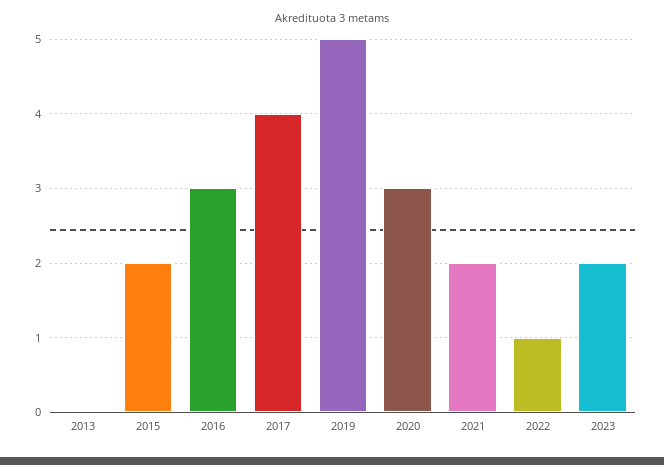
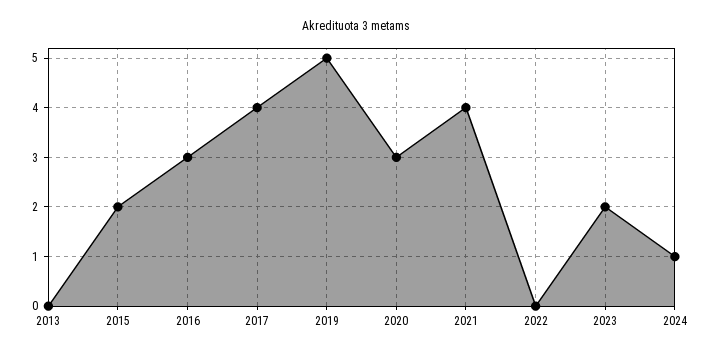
2021: 2 -> 4
2022: 1 -> 0
2024: none -> 1

